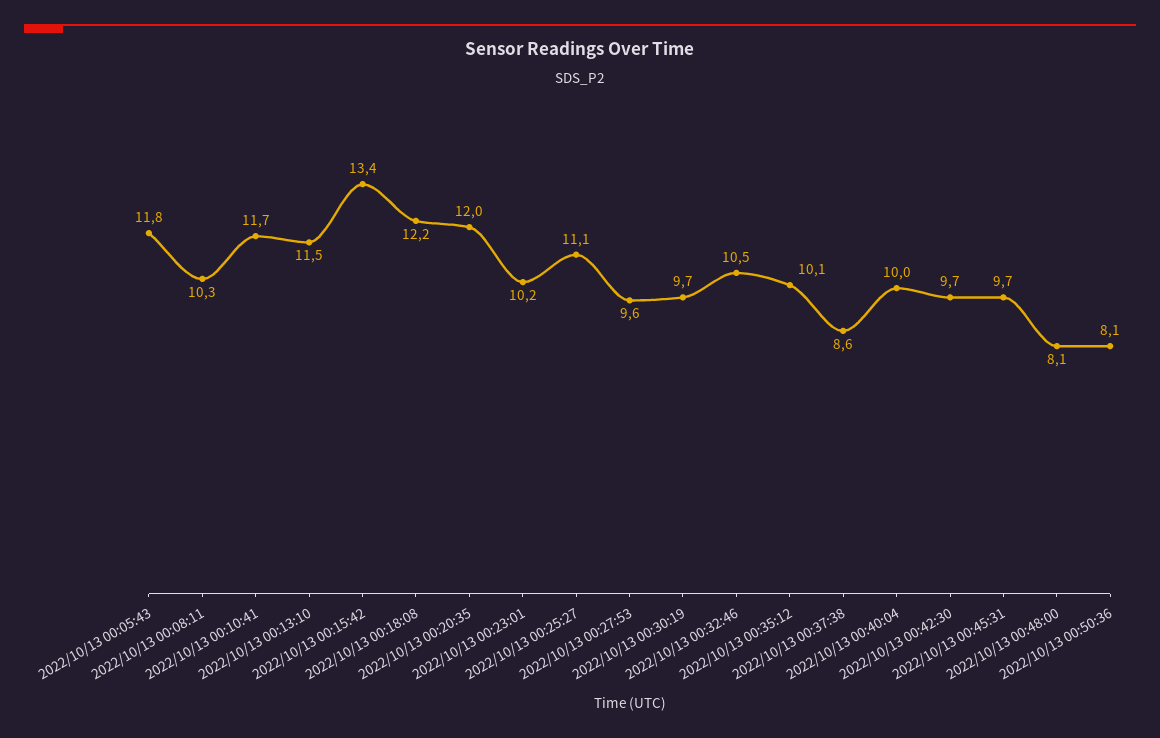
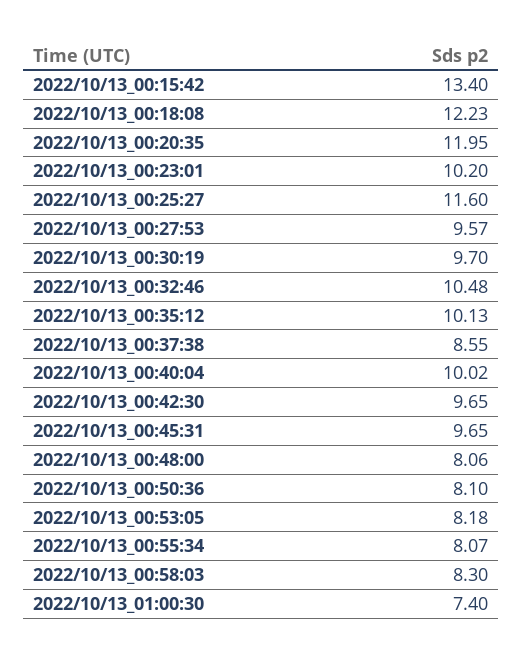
2022/10/13 00:05:43: 11.8 -> none
2022/10/13 00:08:11: 10.3 -> none
2022/10/13 00:10:41: 11.7 -> none
2022/10/13 00:13:10: 11.5 -> none
2022/10/13 00:25:27: 11.1 -> 11.6
2022/10/13_00:53:05: none -> 8.18
2022/10/13_00:55:34: none -> 8.07
2022/10/13_00:58:03: none -> 8.3
2022/10/13_01:00:30: none -> 7.4

